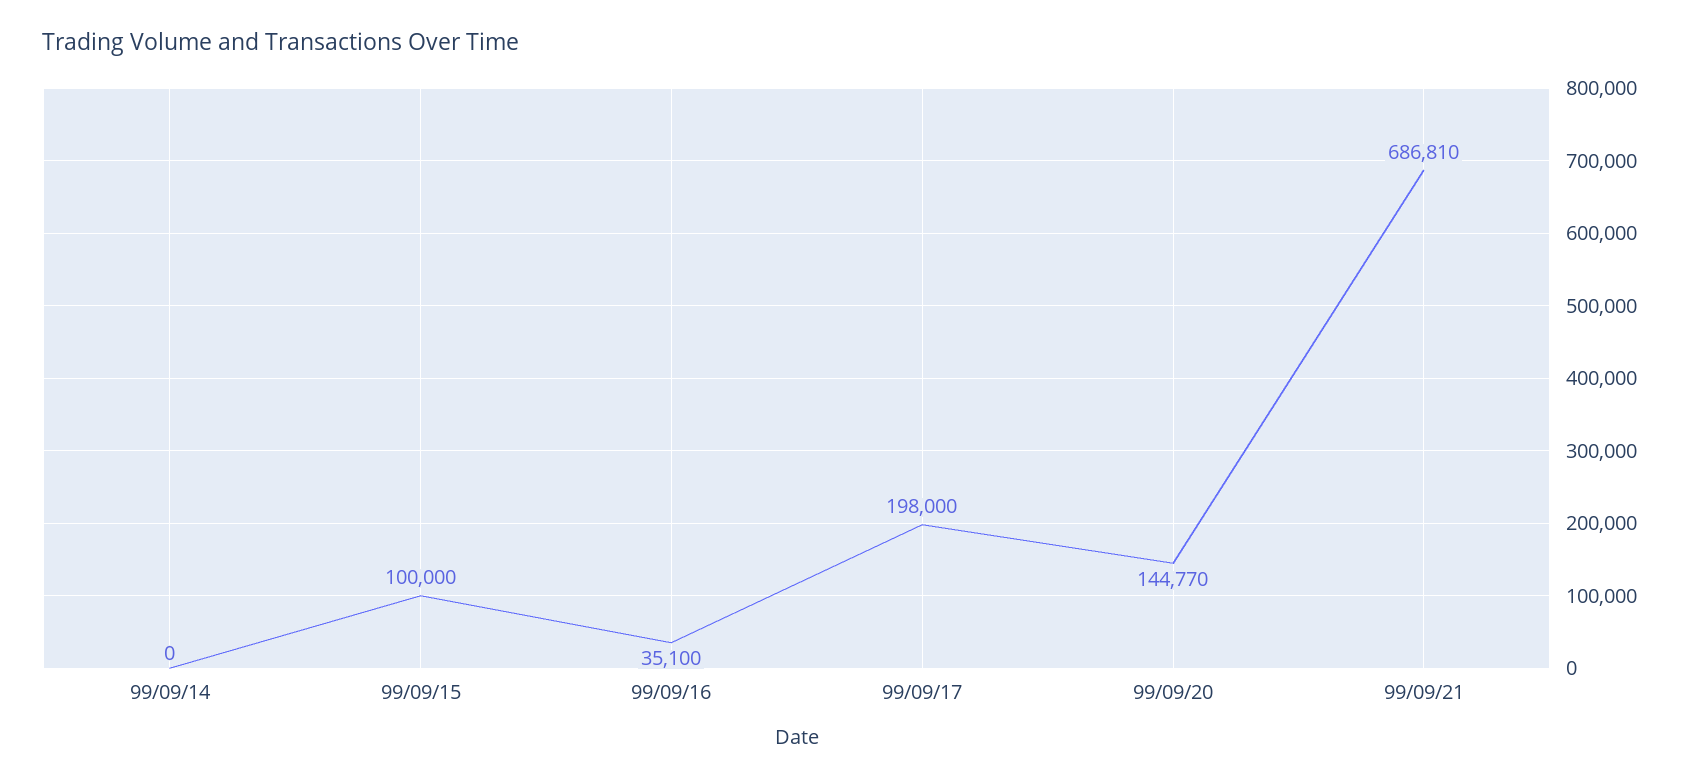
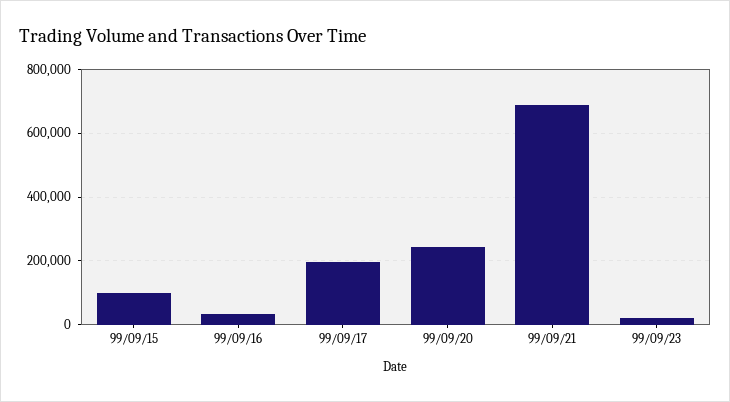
99/09/14: 0 -> none
99/09/20: 144770 -> 240000
99/09/23: none -> 20000

